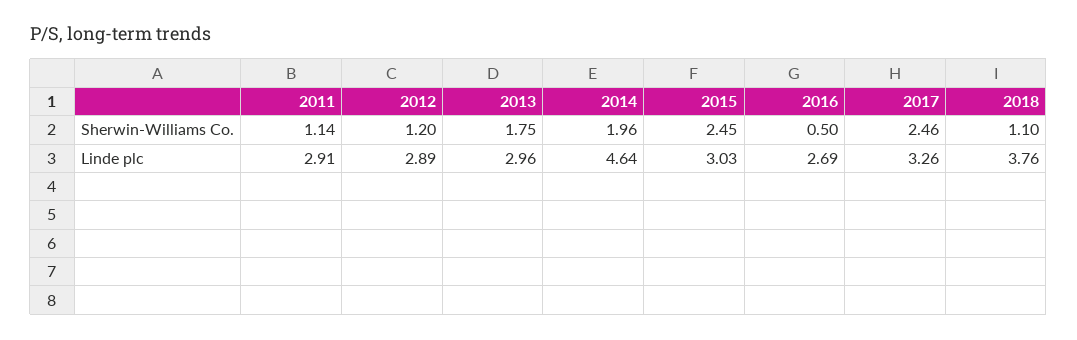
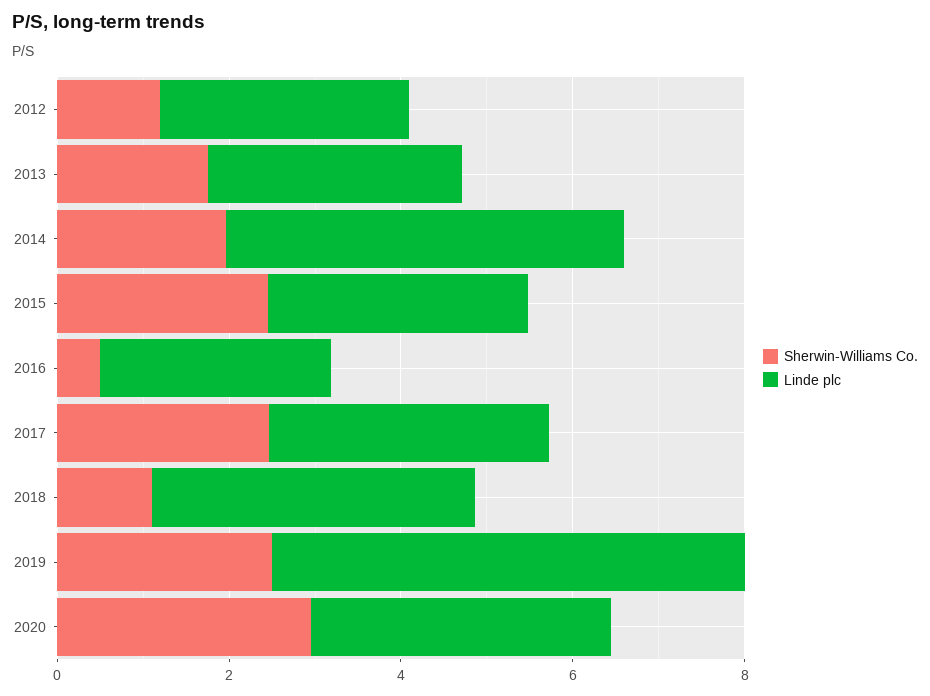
Sherwin-Williams Co., 2011: 1.14 -> none
Linde plc, 2011: 2.91 -> none
Sherwin-Williams Co., 2019: none -> 2.5
Linde plc, 2019: none -> 5.5
Sherwin-Williams Co., 2020: none -> 3
Linde plc, 2020: none -> 3.5

